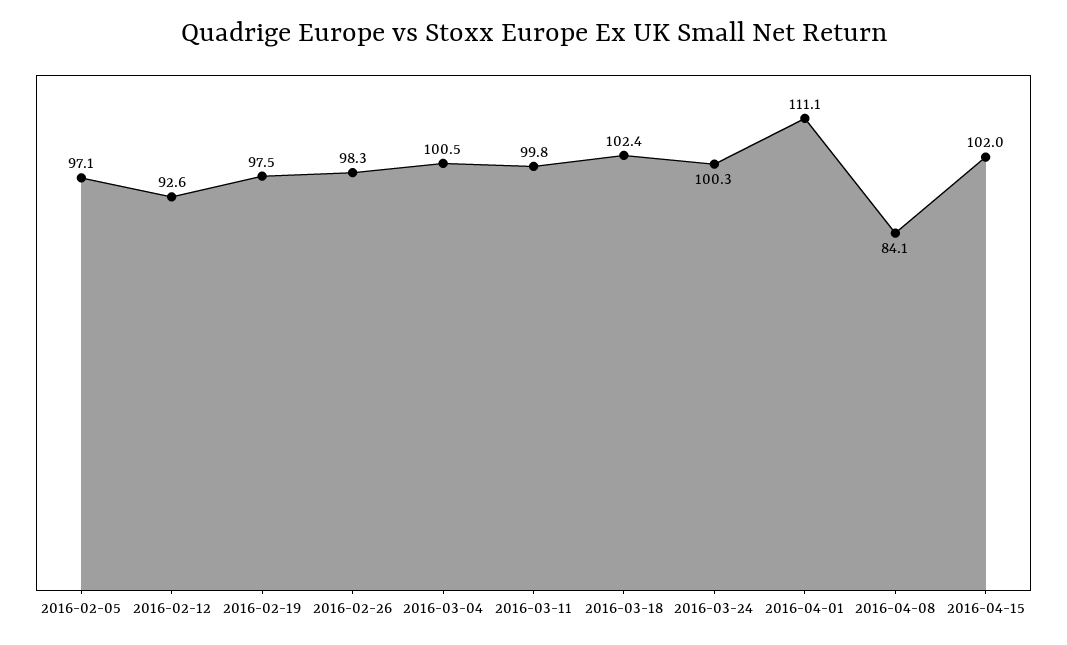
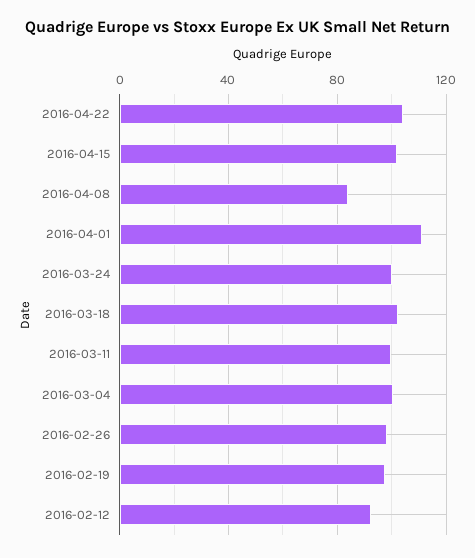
2016-02-05: 97.1 -> none
2016-04-22: none -> 105

